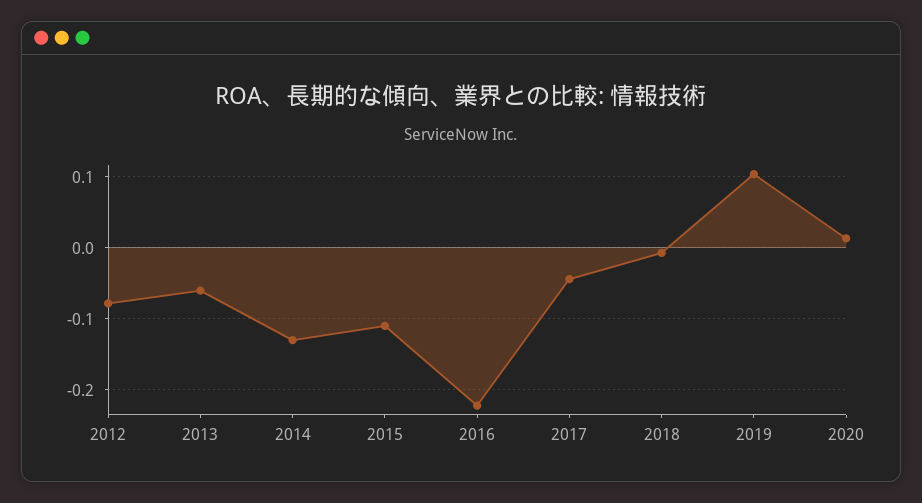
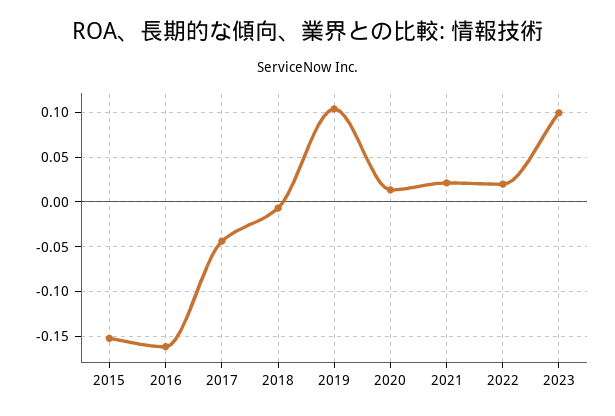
2012: -0.08 -> none
2013: -0.06 -> none
2014: -0.13 -> none
2015: -0.11 -> -0.15
2016: -0.22 -> -0.16
2021: none -> 0.02
2022: none -> 0.02
2023: none -> 0.1

